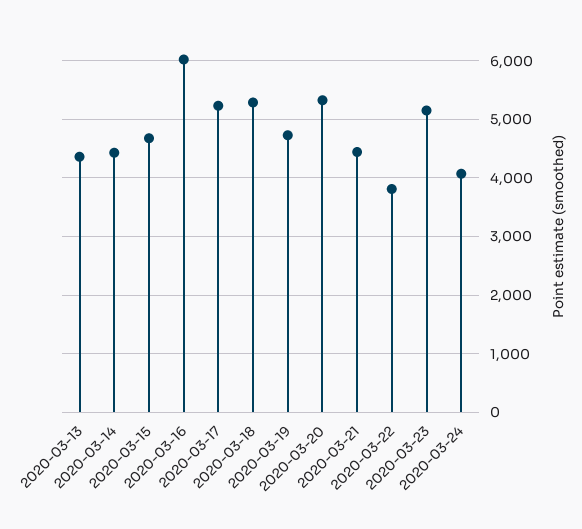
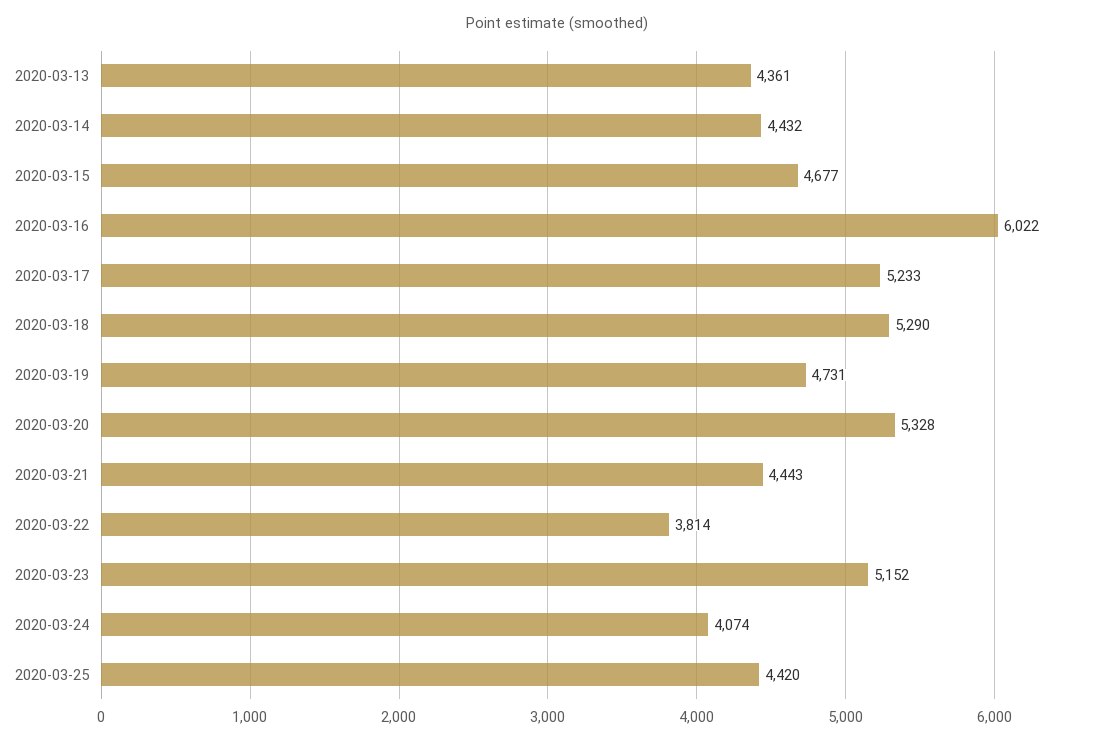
2020-03-25: none -> 4420

